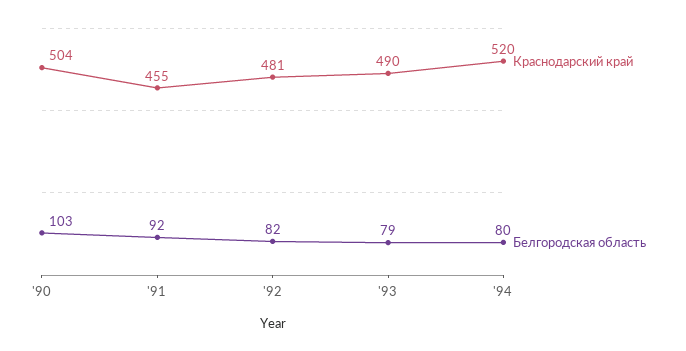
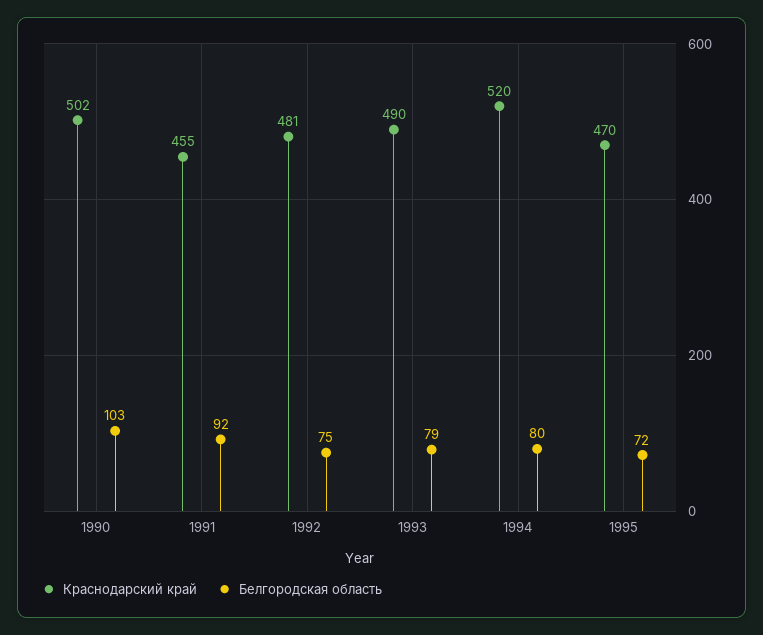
Краснодарский край, '90: 504 -> 502
Белгородская область, '92: 82 -> 75
Краснодарский край, 1995: none -> 470
Белгородская область, 1995: none -> 72

